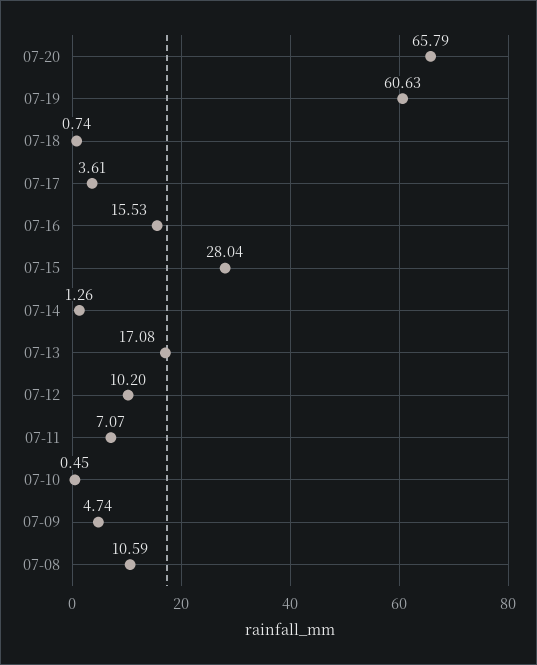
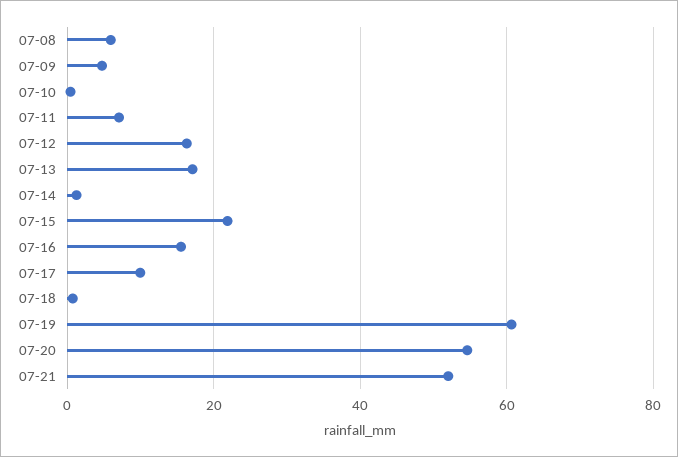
07-20: 65.79 -> 54
07-17: 3.61 -> 10
07-15: 28.04 -> 22
07-12: 10.2 -> 16
07-08: 10.59 -> 6
07-21: none -> 52

